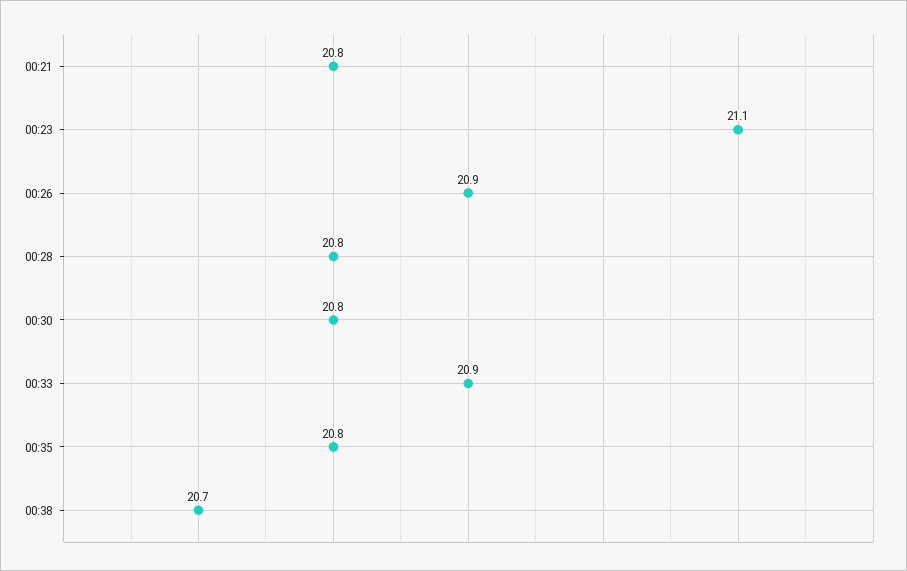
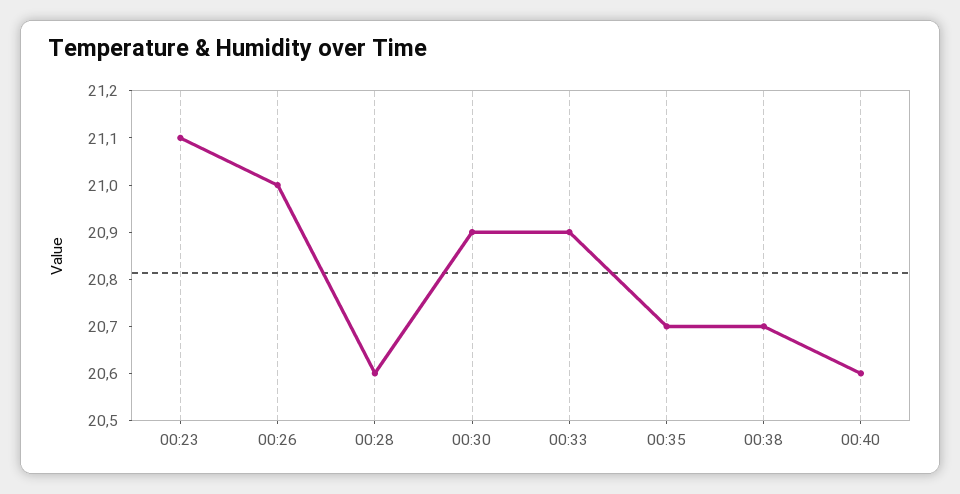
00:21: 20.8 -> none
00:26: 20.9 -> 21
00:28: 20.8 -> 20.6
00:30: 20.8 -> 20.9
00:35: 20.8 -> 20.7
00:40: none -> 20.6

